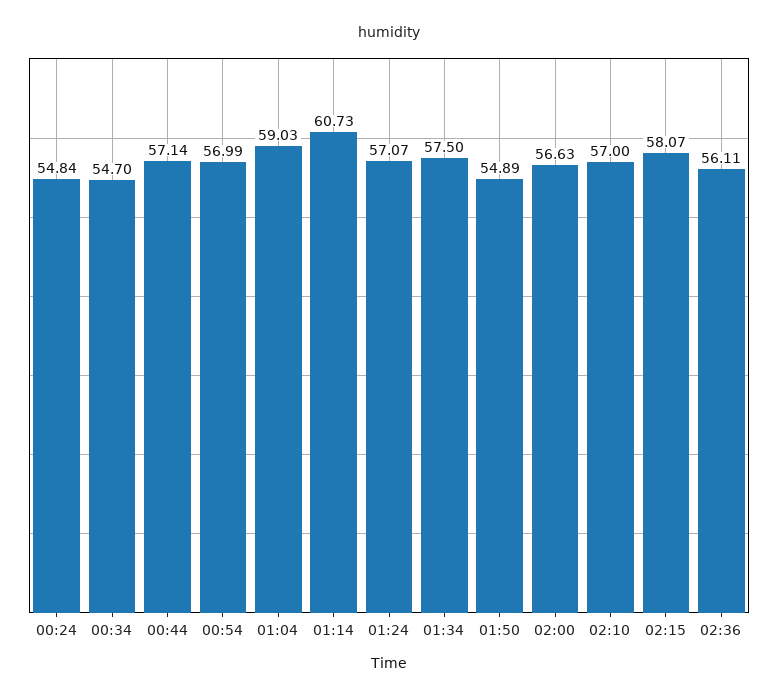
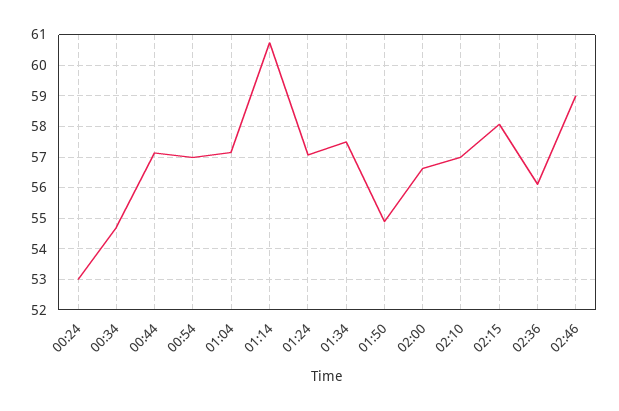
00:24: 54.84 -> 53
01:04: 59.03 -> 57.2
02:46: none -> 59

